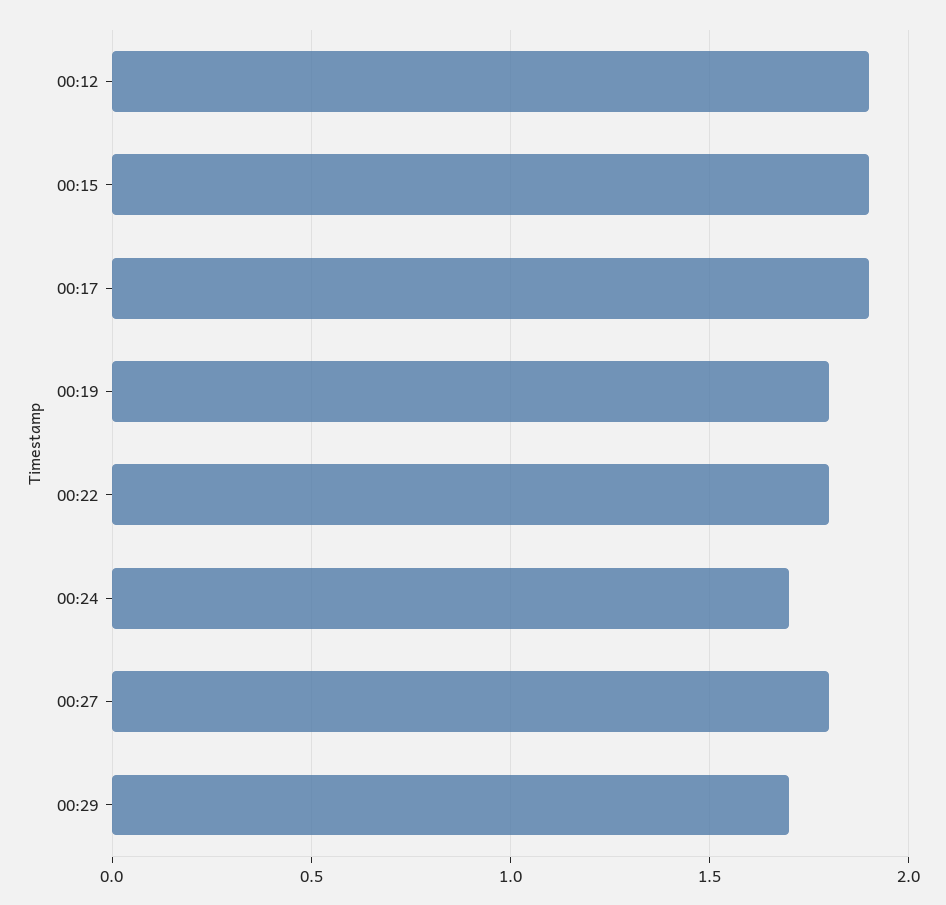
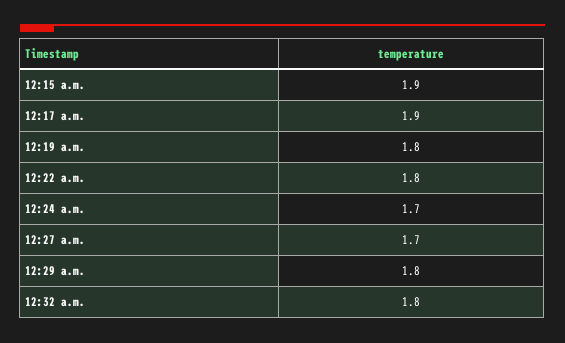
00:12: 1.9 -> none
00:27: 1.8 -> 1.7
00:29: 1.7 -> 1.8
12:32 a.m.: none -> 1.8

